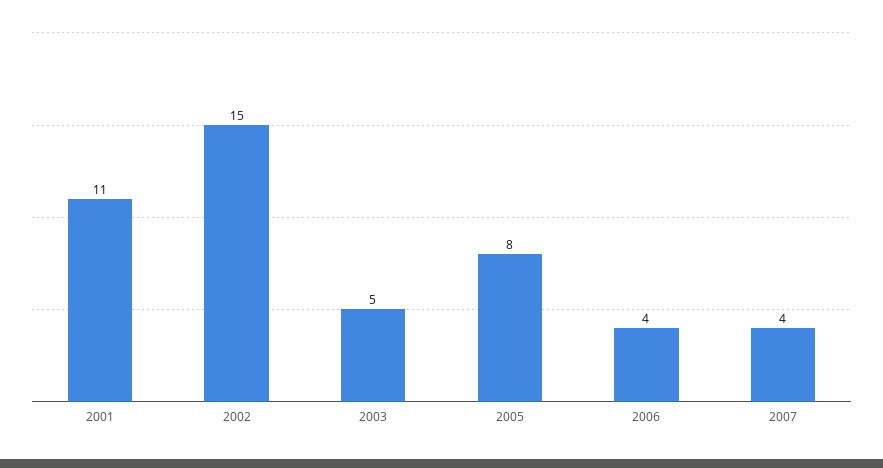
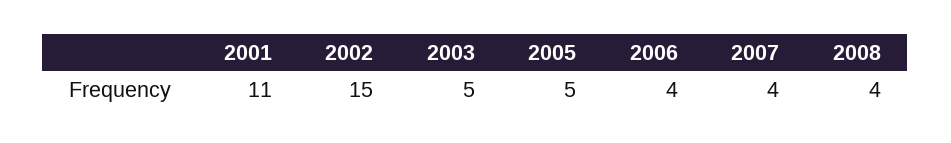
2005: 8 -> 5
2008: none -> 4

